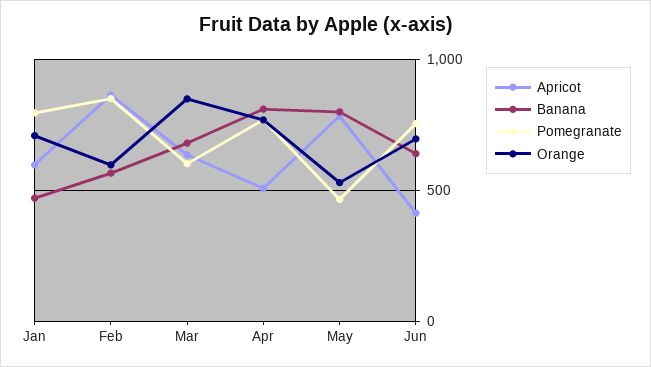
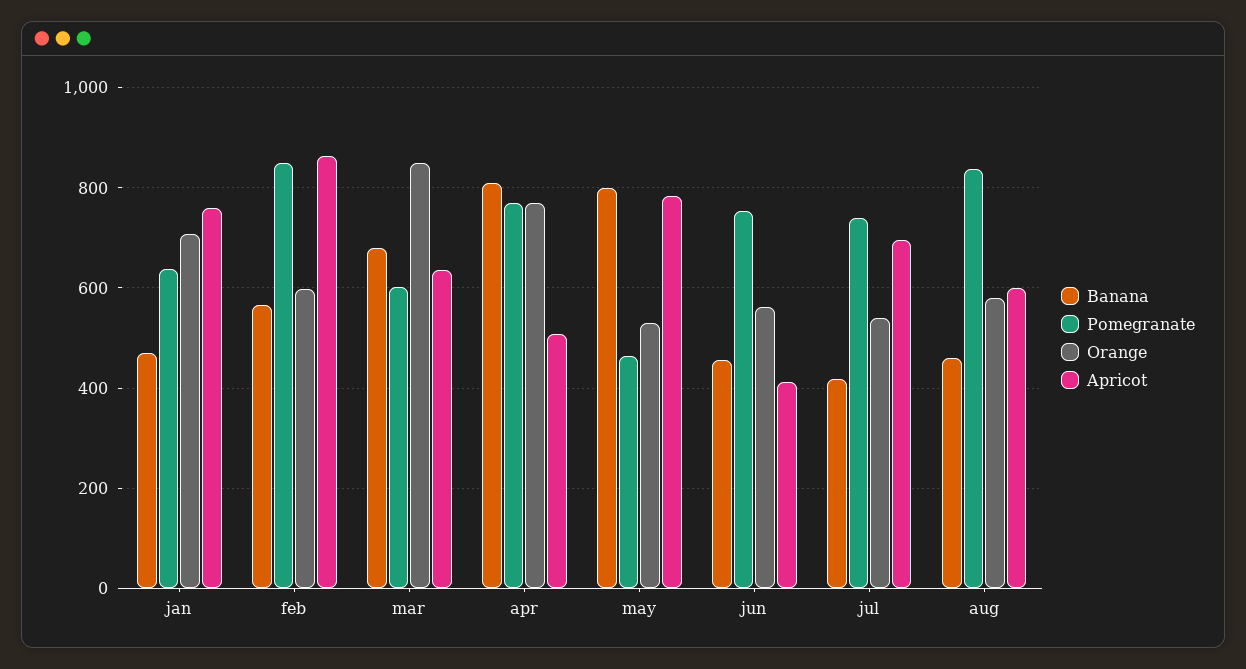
Apricot, Jan: 600 -> 760
Pomegranate, Jan: 800 -> 640
Banana, Jun: 650 -> 460
Orange, Jun: 700 -> 560
Banana, jul: none -> 420
Pomegranate, jul: none -> 740
Orange, jul: none -> 540
Apricot, jul: none -> 700
Banana, aug: none -> 460
Pomegranate, aug: none -> 840
Orange, aug: none -> 580
Apricot, aug: none -> 600

